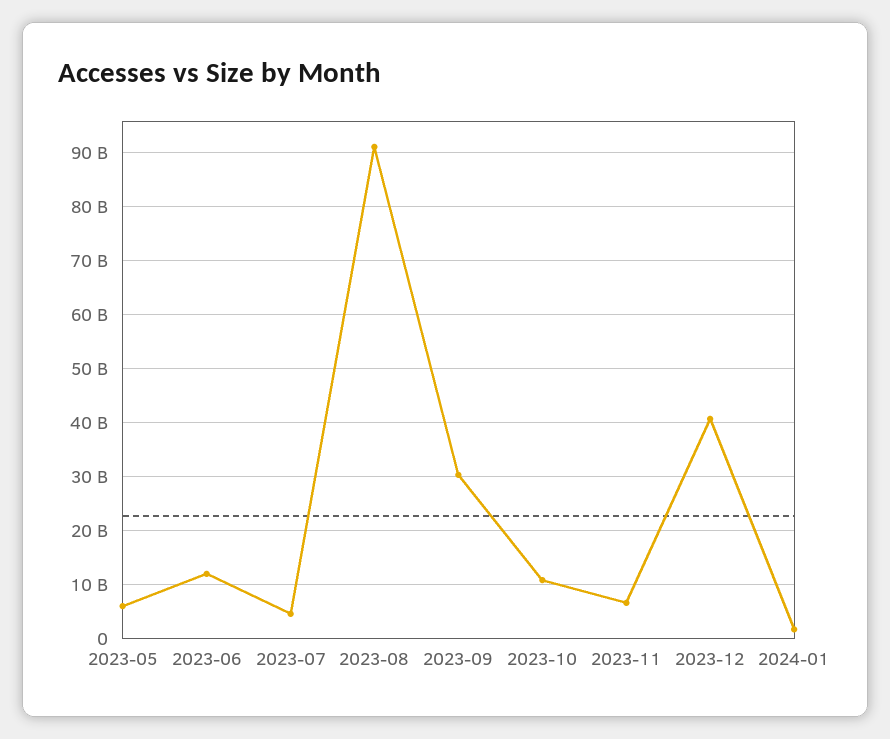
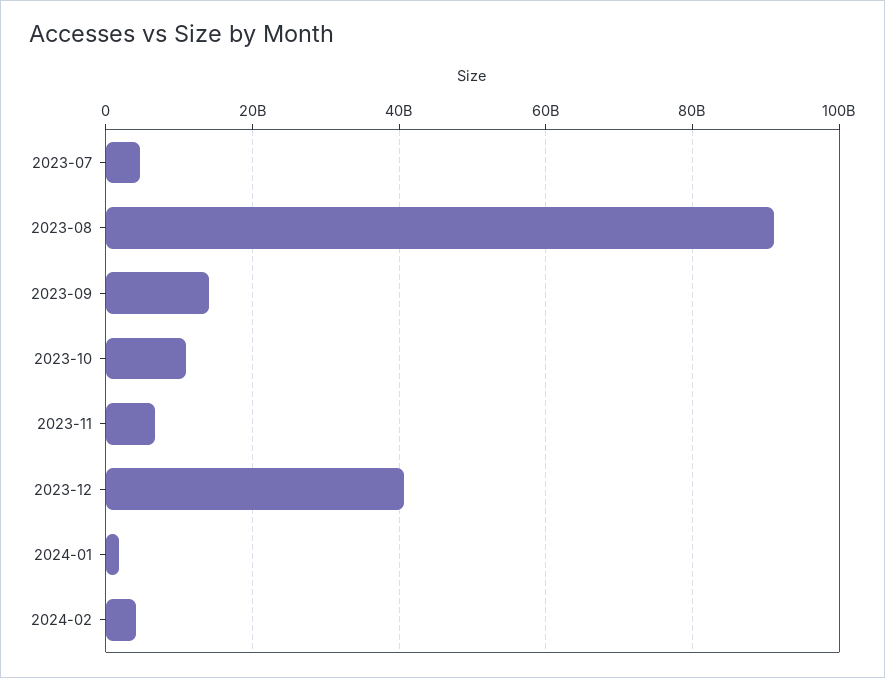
2023-05: 6000000000 -> none
2023-06: 12000000000 -> none
2023-09: 30000000000 -> 14000000000
2024-02: none -> 4000000000

